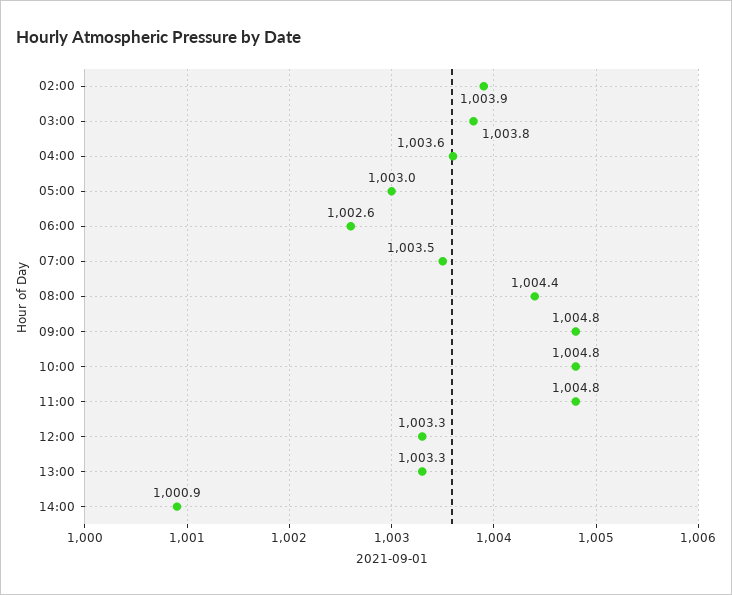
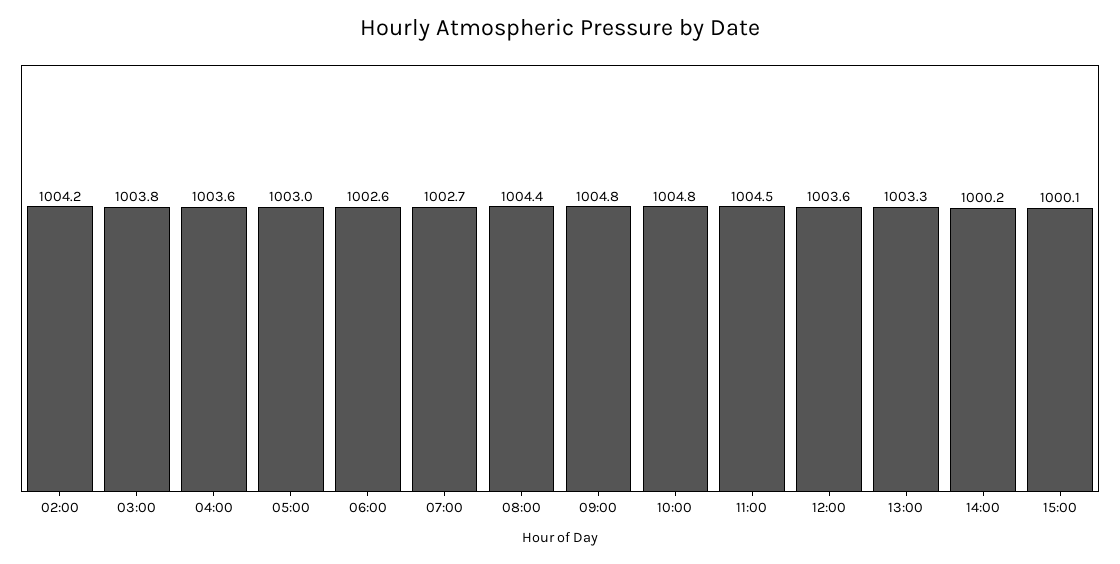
02:00: 1003.9 -> 1004.2
07:00: 1003.5 -> 1002.7
11:00: 1004.8 -> 1004.5
12:00: 1003.3 -> 1003.6
14:00: 1000.9 -> 1000.2
15:00: none -> 1000.1

